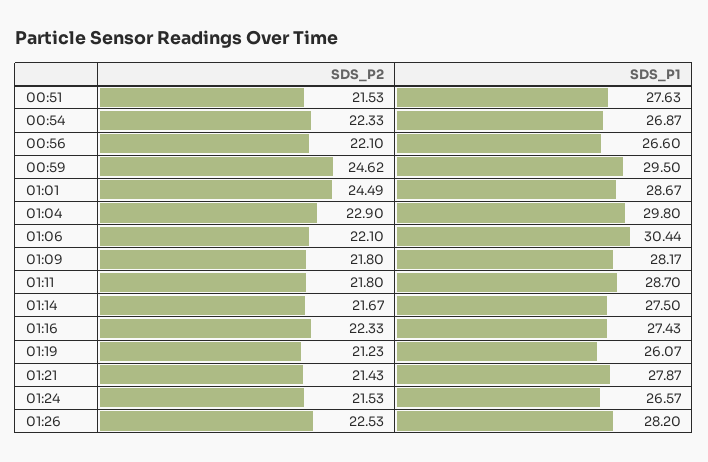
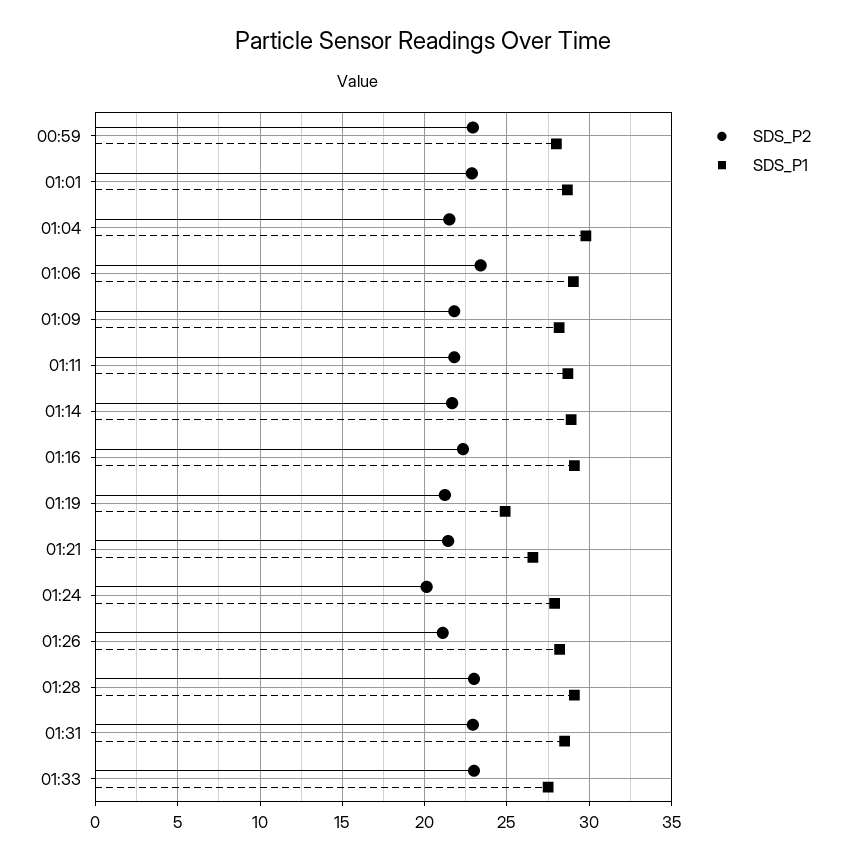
SDS_P2, 00:51: 21.53 -> none
SDS_P1, 00:51: 27.63 -> none
SDS_P2, 00:54: 22.33 -> none
SDS_P1, 00:54: 26.87 -> none
SDS_P2, 00:56: 22.1 -> none
SDS_P1, 00:56: 26.6 -> none
SDS_P2, 00:59: 24.62 -> 23
SDS_P1, 00:59: 29.5 -> 28
SDS_P2, 01:01: 24.49 -> 23
SDS_P2, 01:04: 22.9 -> 21.5
SDS_P2, 01:06: 22.1 -> 23.5
SDS_P1, 01:06: 30.44 -> 29
SDS_P1, 01:14: 27.5 -> 29
SDS_P1, 01:16: 27.43 -> 29
SDS_P1, 01:19: 26.07 -> 25
SDS_P1, 01:21: 27.87 -> 26.5
SDS_P2, 01:24: 21.53 -> 20
SDS_P1, 01:24: 26.57 -> 28
SDS_P2, 01:26: 22.53 -> 21
SDS_P2, 01:28: none -> 23
SDS_P1, 01:28: none -> 29
SDS_P2, 01:31: none -> 23
SDS_P1, 01:31: none -> 28.5
SDS_P2, 01:33: none -> 23
SDS_P1, 01:33: none -> 27.5

